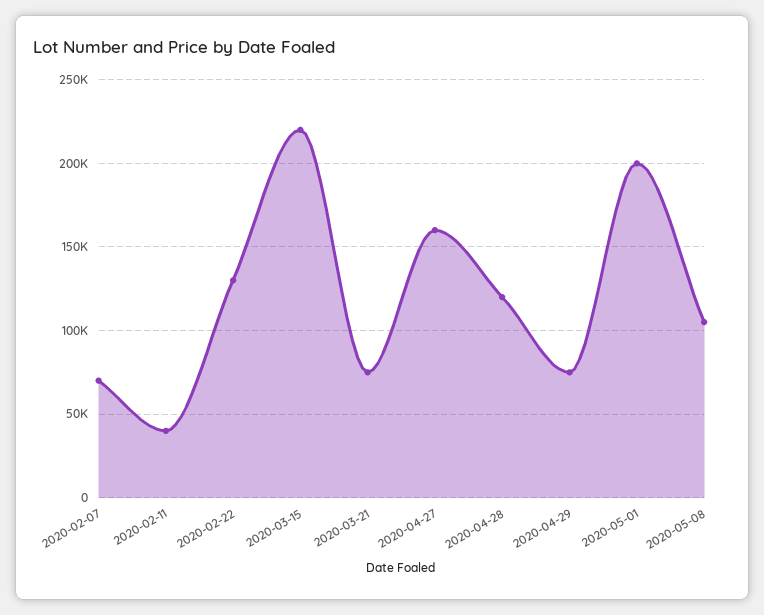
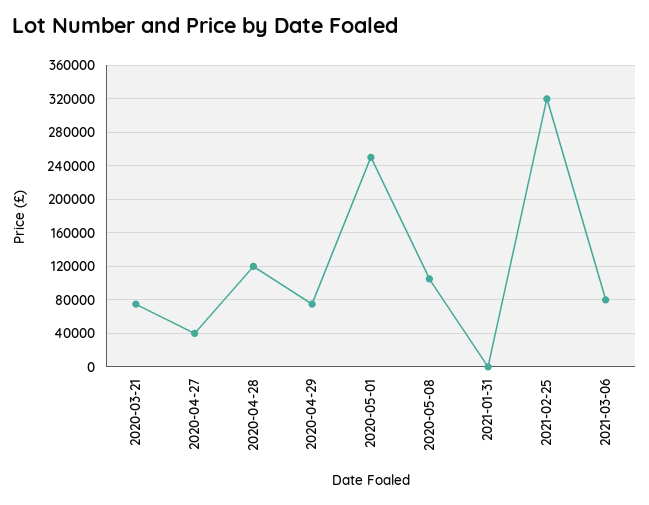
2020-02-07: 70000 -> none
2020-02-11: 40000 -> none
2020-02-22: 130000 -> none
2020-03-15: 220000 -> none
2020-04-27: 160000 -> 40000
2020-05-01: 200000 -> 250000
2021-01-31: none -> 0
2021-02-25: none -> 320000
2021-03-06: none -> 80000

